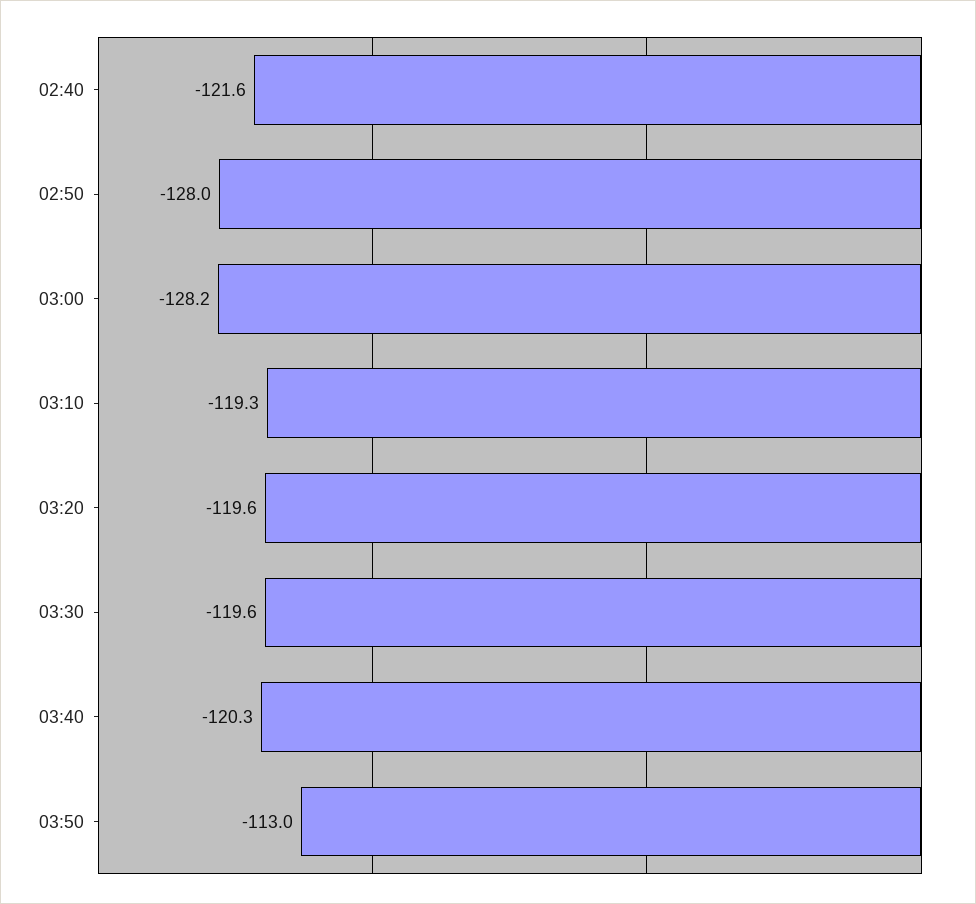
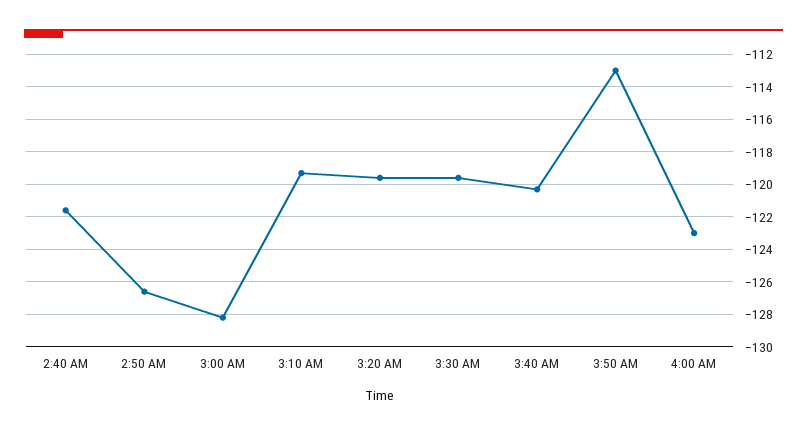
02:50: -128 -> -126.5
4:00 AM: none -> -123

